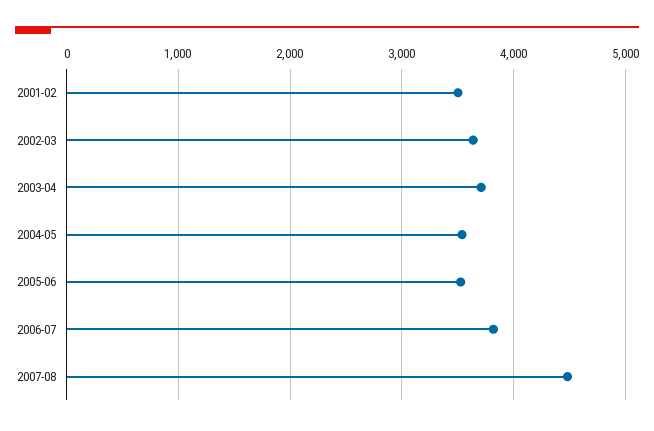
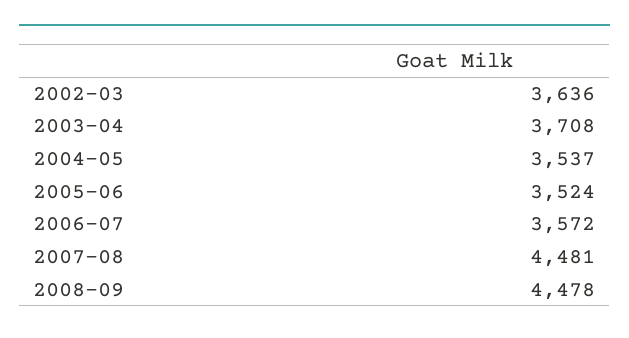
2001-02: 3500 -> none
2006-07: 3800 -> 3572
2008-09: none -> 4478

